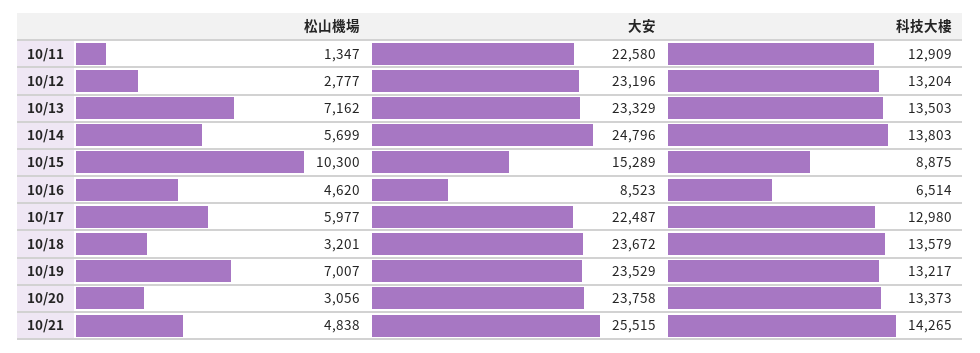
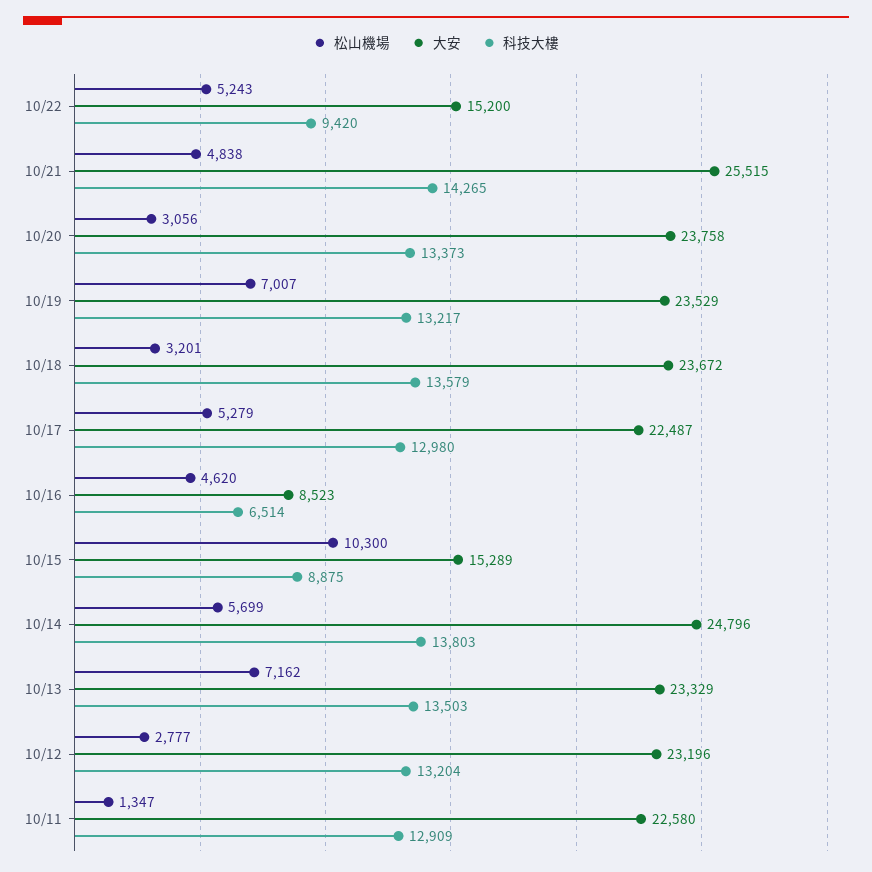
松山機場, 10/17: 5977 -> 5279
松山機場, 10/22: none -> 5243
大安, 10/22: none -> 15200
科技大樓, 10/22: none -> 9420

